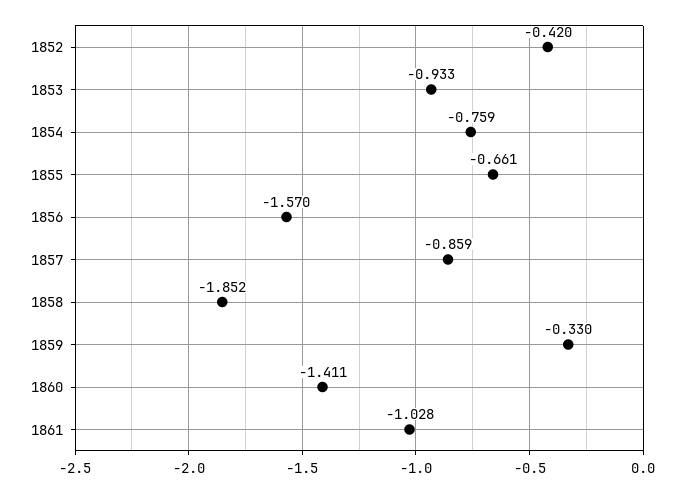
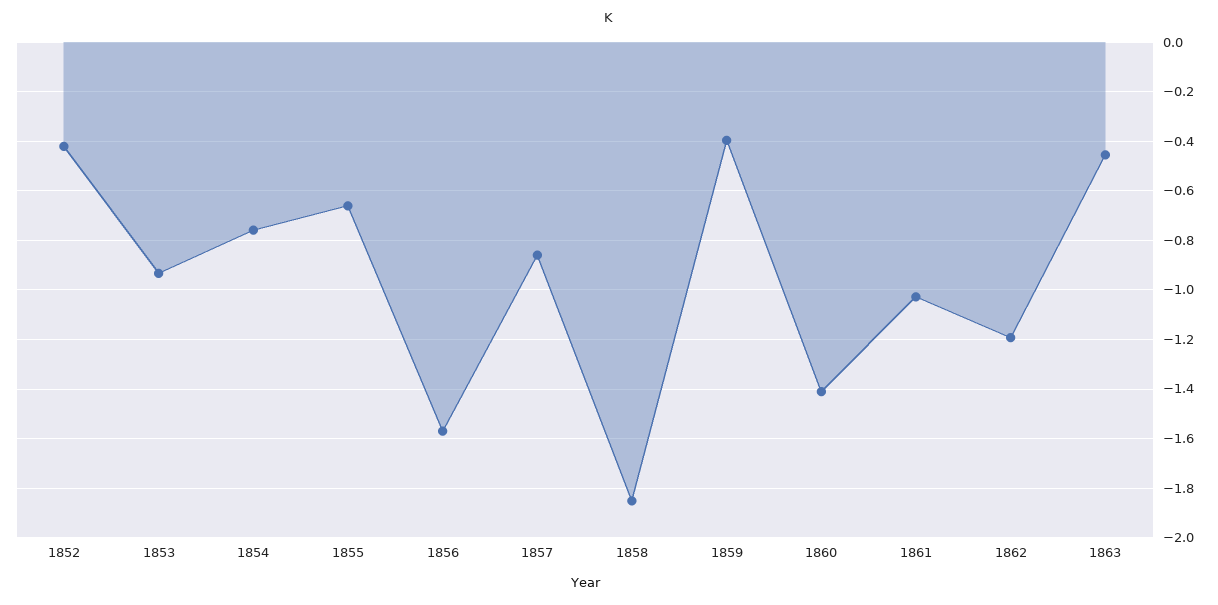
1859: -0.33 -> -0.4
1862: none -> -1.2
1863: none -> -0.45

